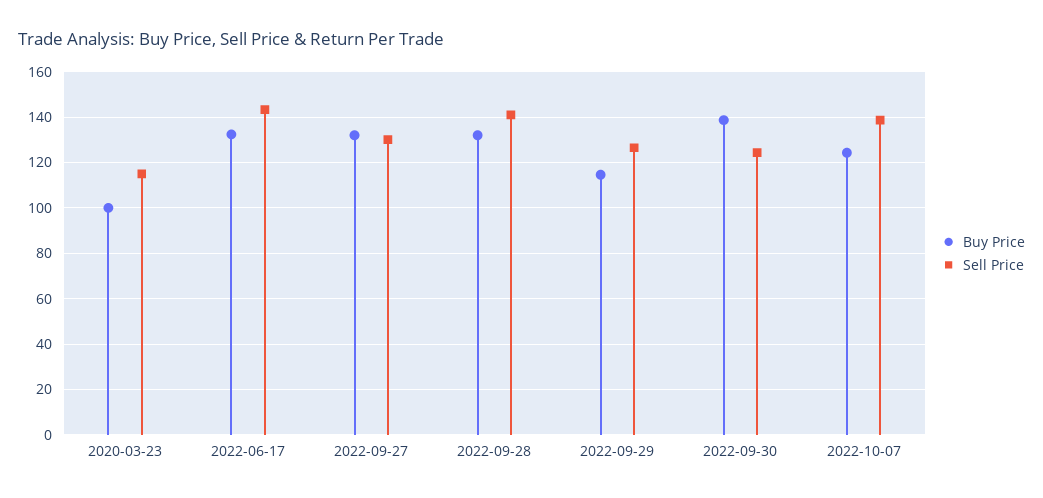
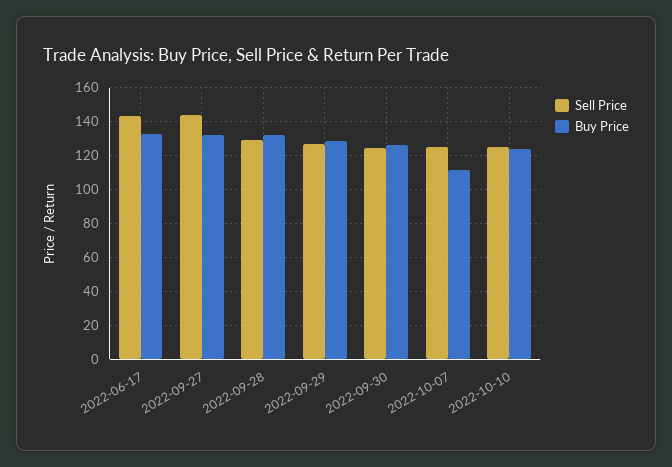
Buy Price, 2020-03-23: 100 -> none
Sell Price, 2020-03-23: 115 -> none
Sell Price, 2022-09-27: 130 -> 145
Sell Price, 2022-09-28: 140 -> 130
Buy Price, 2022-09-29: 115 -> 130
Buy Price, 2022-09-30: 140 -> 125
Buy Price, 2022-10-07: 125 -> 110
Sell Price, 2022-10-07: 140 -> 125
Sell Price, 2022-10-10: none -> 125
Buy Price, 2022-10-10: none -> 125

